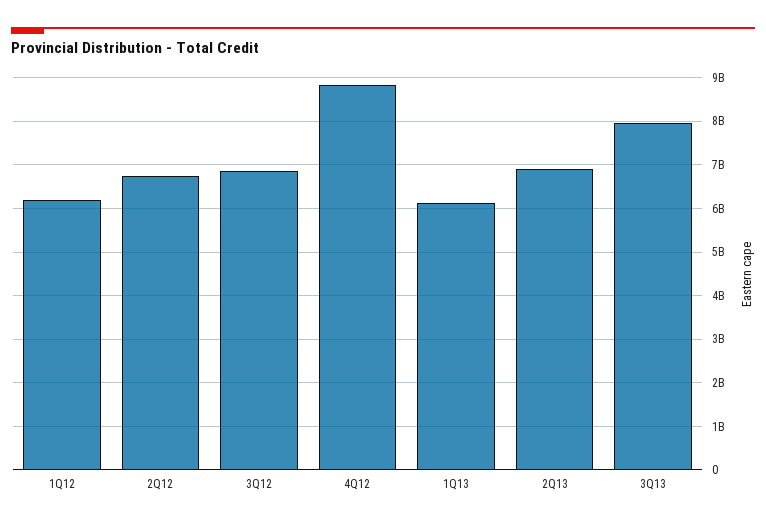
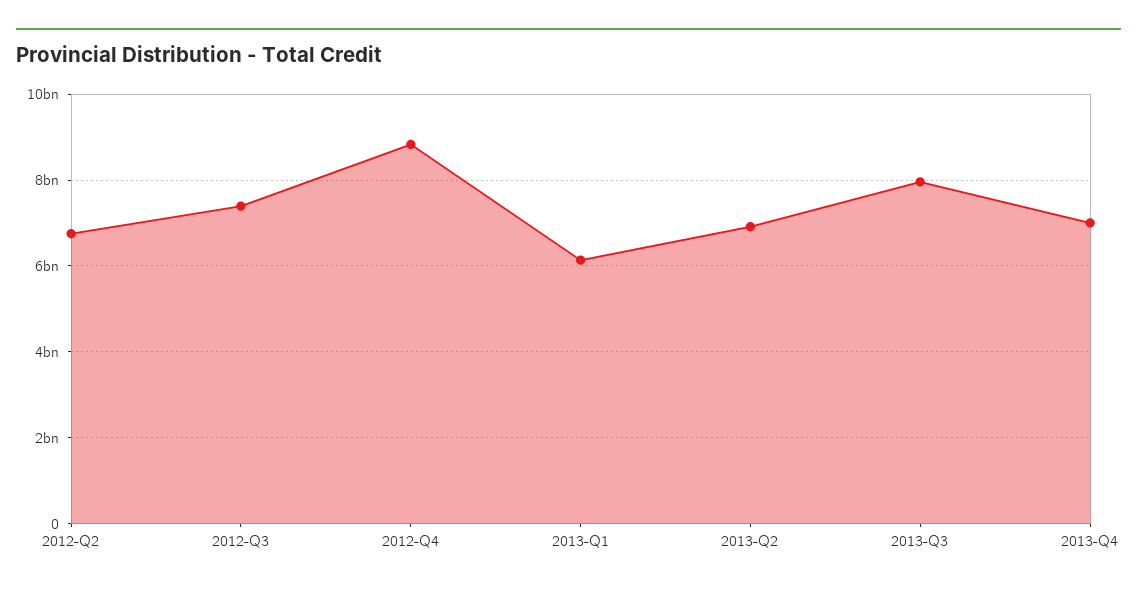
1Q12: 6200000000 -> none
3Q12: 6800000000 -> 7400000000
2013-Q4: none -> 7000000000

